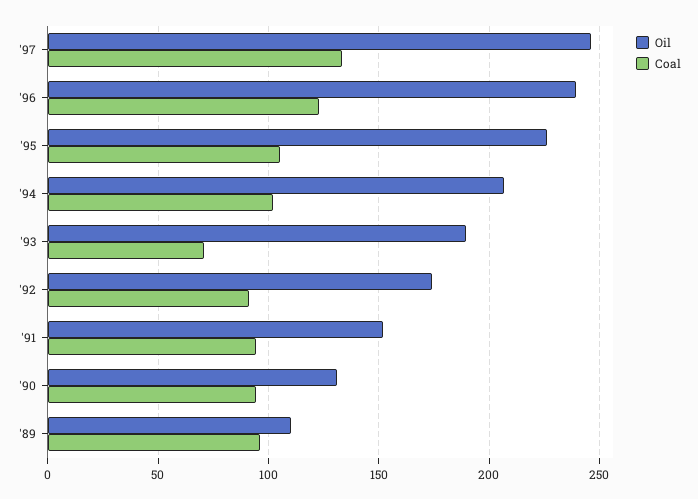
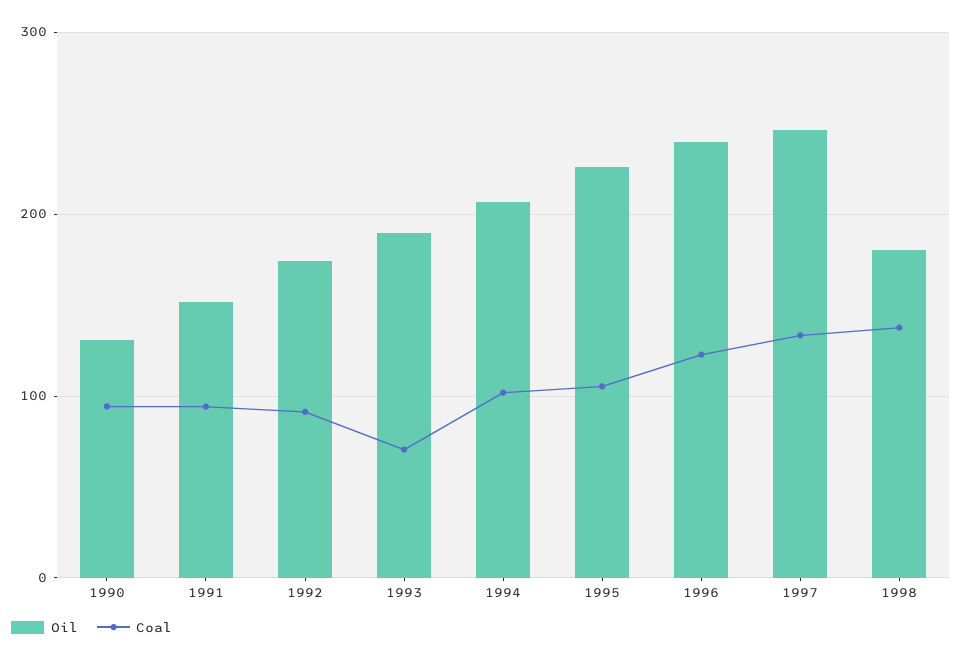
Oil, '89: 110 -> none
Coal, '89: 95 -> none
Oil, 1998: none -> 180
Coal, 1998: none -> 140

